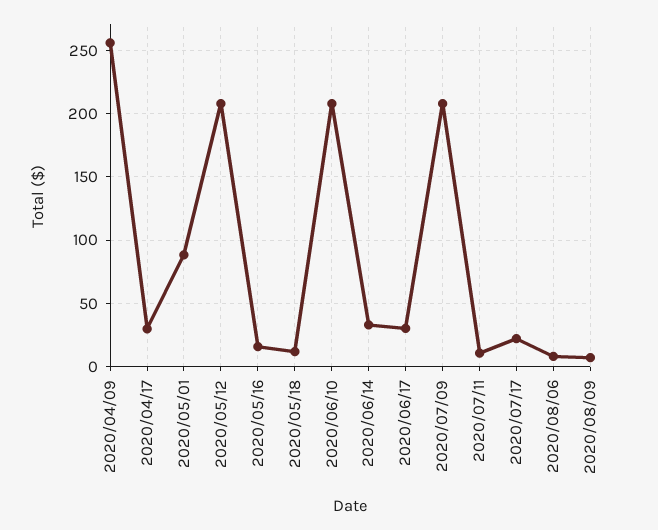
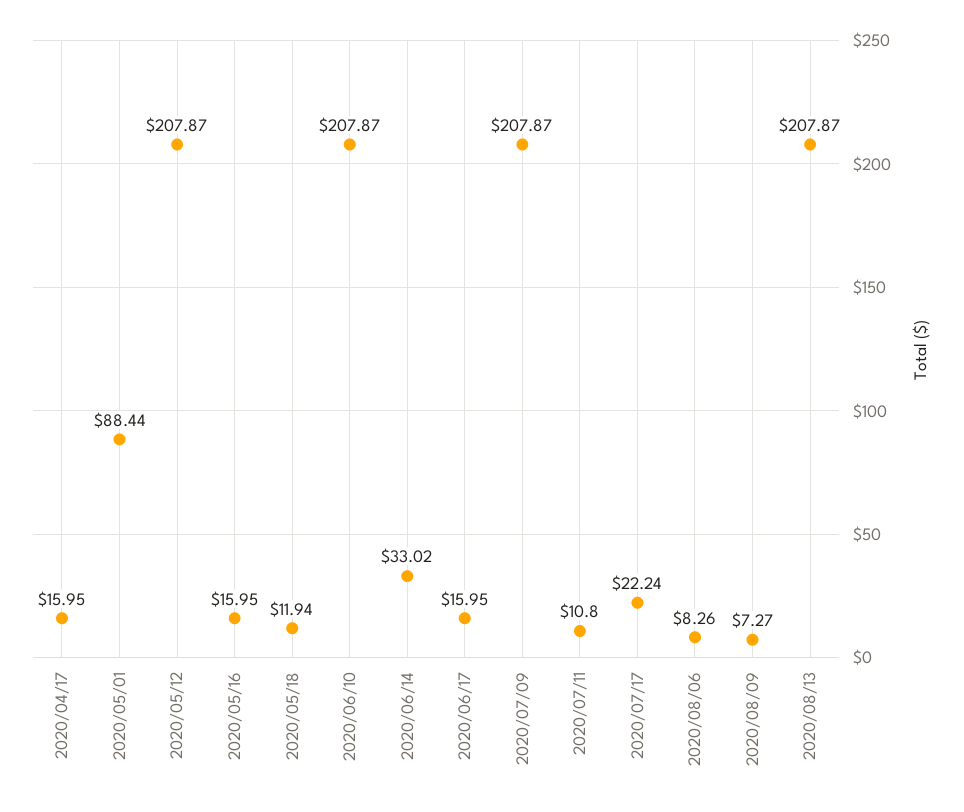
2020/04/09: 255 -> none
2020/04/17: 30 -> 15.95
2020/06/17: 30 -> 15.95
2020/08/13: none -> 207.87

